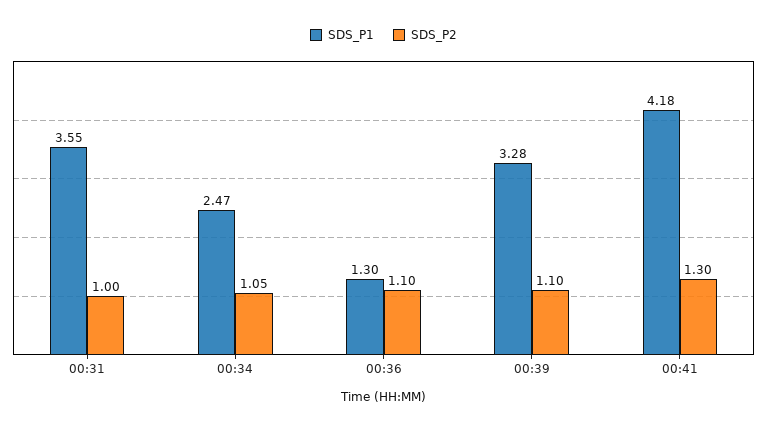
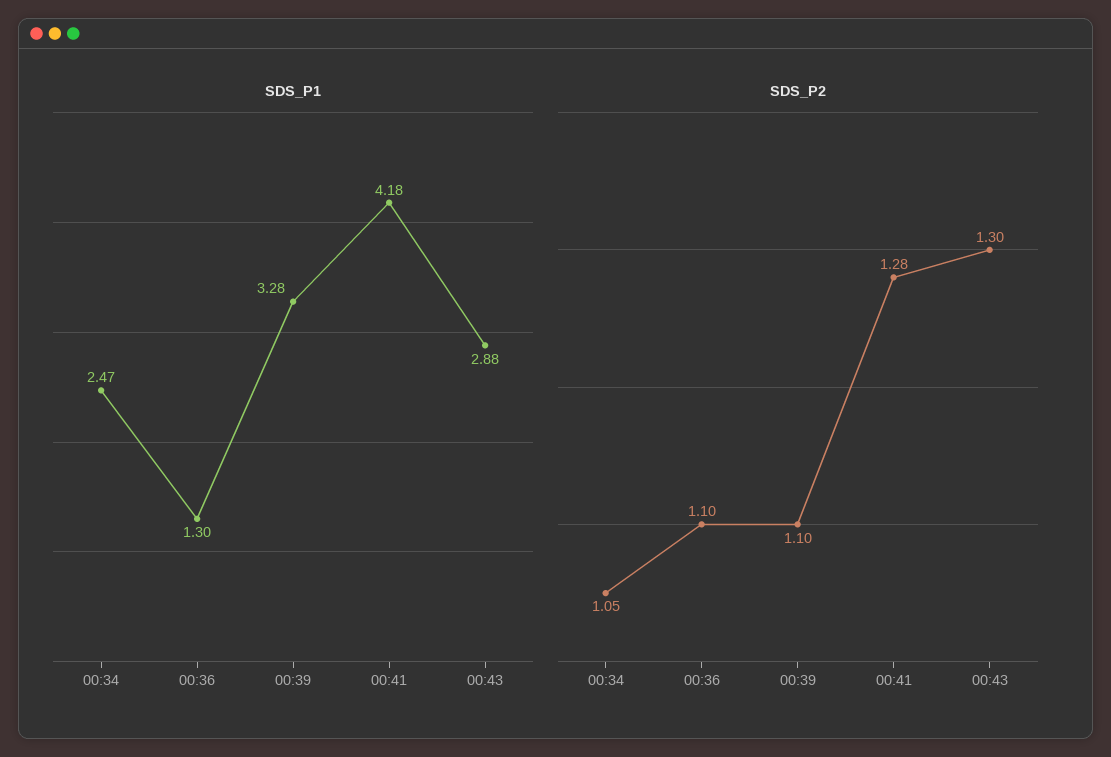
SDS_P1, 00:31: 3.55 -> none
SDS_P2, 00:31: 1 -> none
SDS_P2, 00:41: 1.3 -> 1.28
SDS_P1, 00:43: none -> 2.88
SDS_P2, 00:43: none -> 1.3

